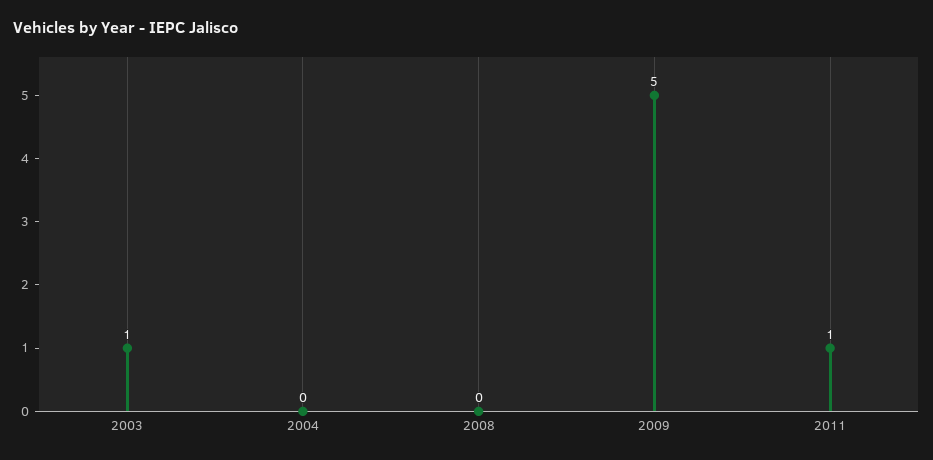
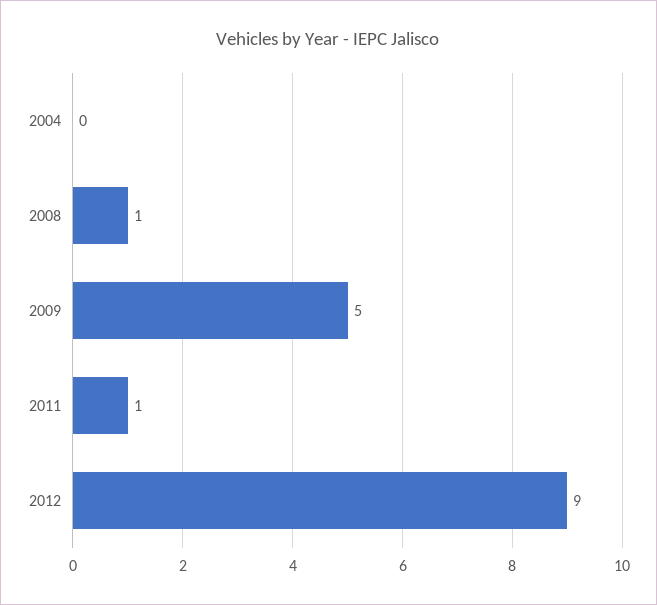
2003: 1 -> none
2008: 0 -> 1
2012: none -> 9

